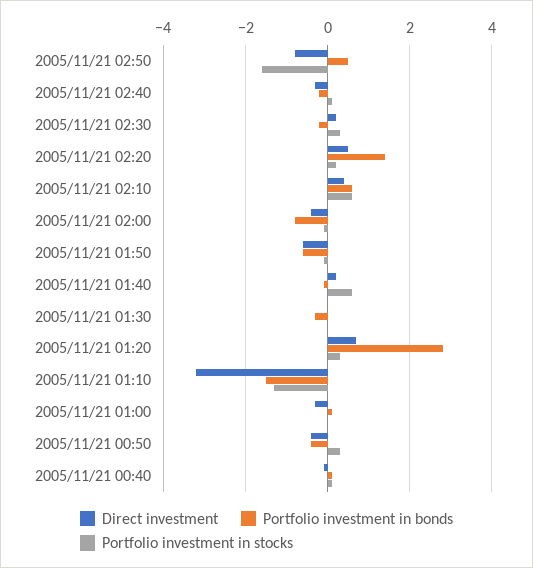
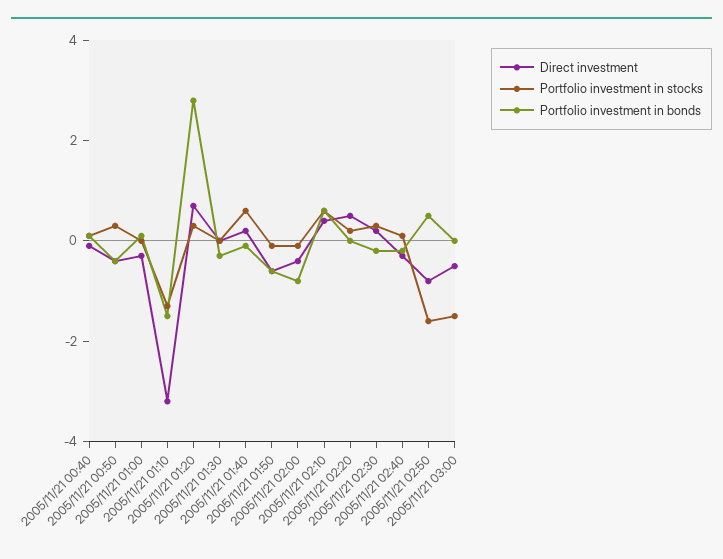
Portfolio investment in bonds, 2005/11/21 02:20: 1.5 -> 0
Direct investment, 2005/11/21 03:00: none -> -0.5
Portfolio investment in stocks, 2005/11/21 03:00: none -> -1.5
Portfolio investment in bonds, 2005/11/21 03:00: none -> 0

